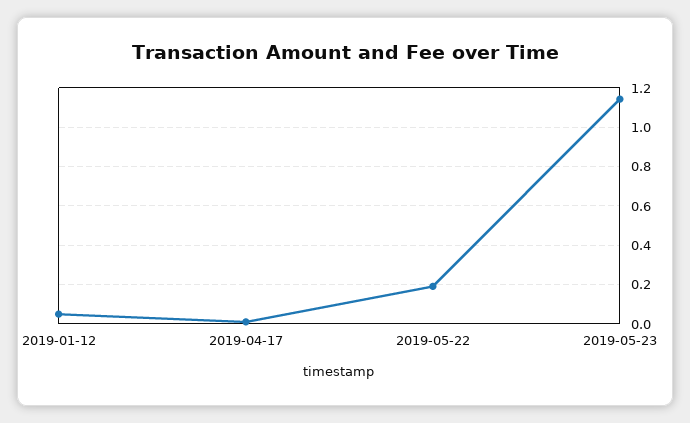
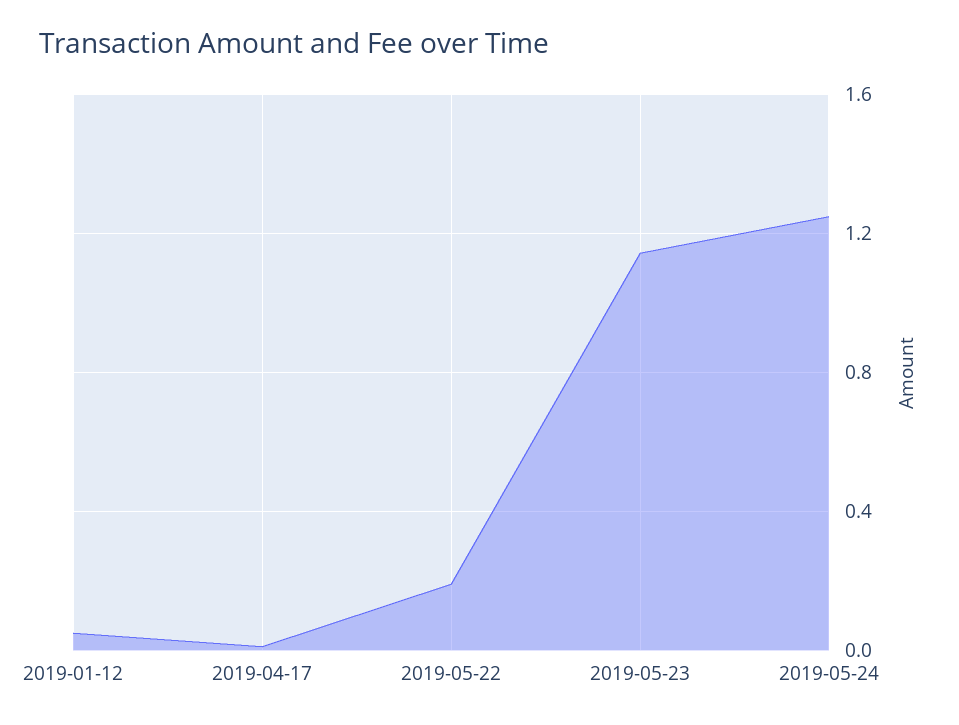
2019-05-24: none -> 1.25

